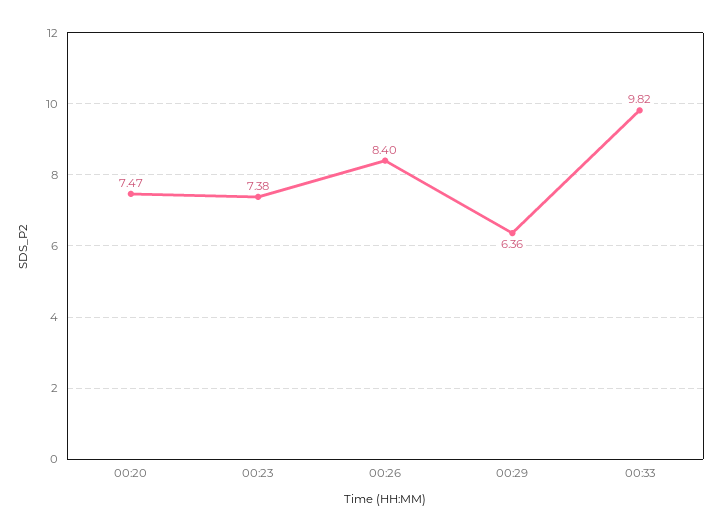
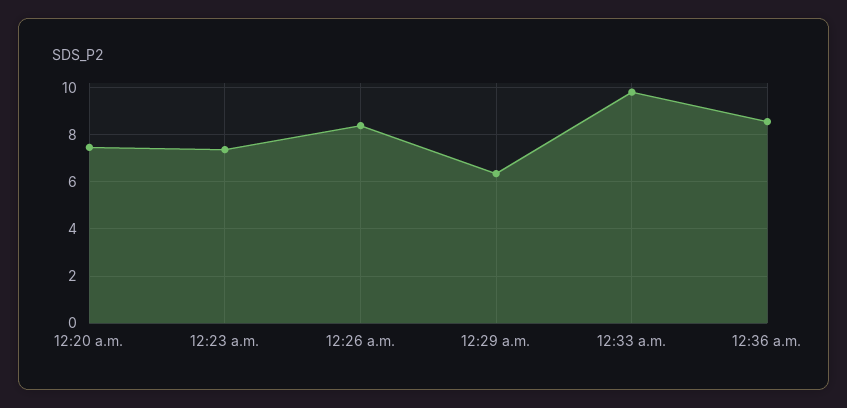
12:36 a.m.: none -> 8.5

